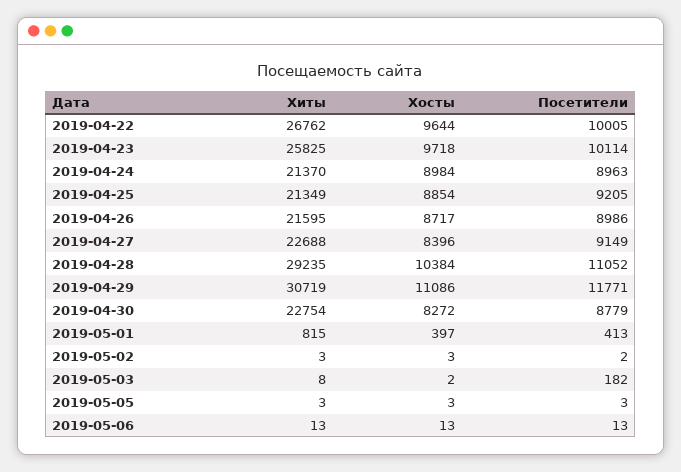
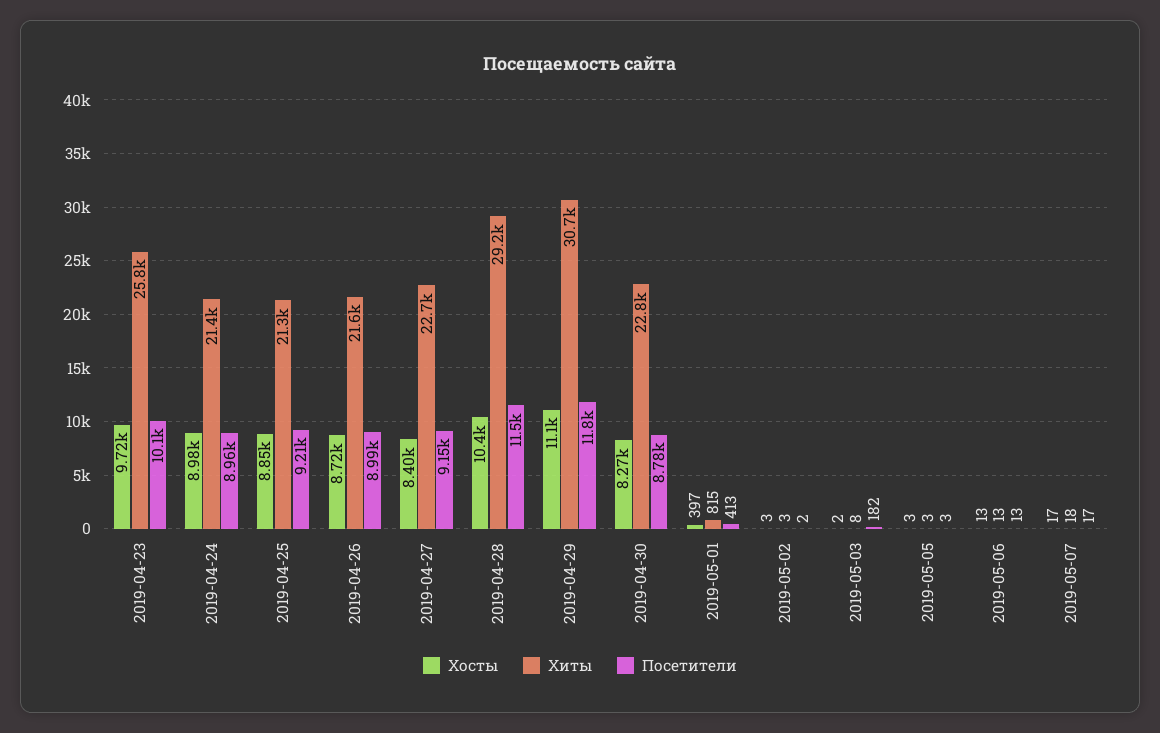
Хиты, 2019-04-22: 26762 -> none
Хосты, 2019-04-22: 9644 -> none
Посетители, 2019-04-22: 10005 -> none
Посетители, 2019-04-28: 11052 -> 11500
Хосты, 2019-05-07: none -> 17
Хиты, 2019-05-07: none -> 18
Посетители, 2019-05-07: none -> 17

